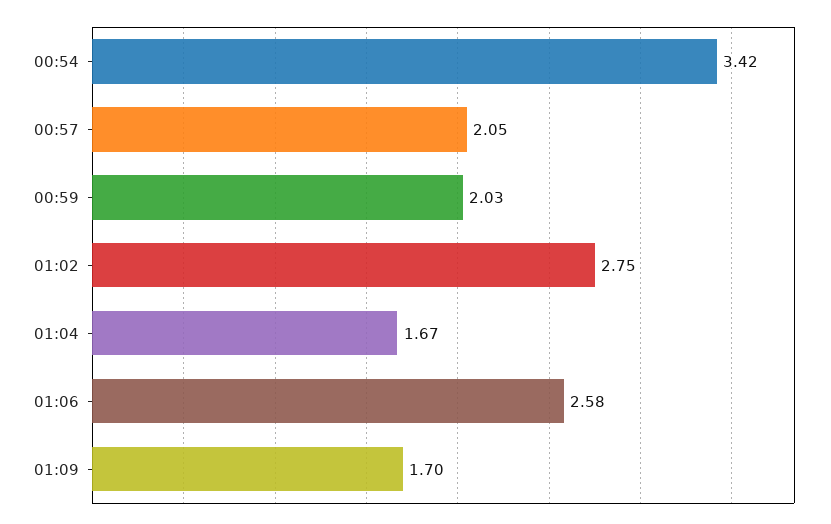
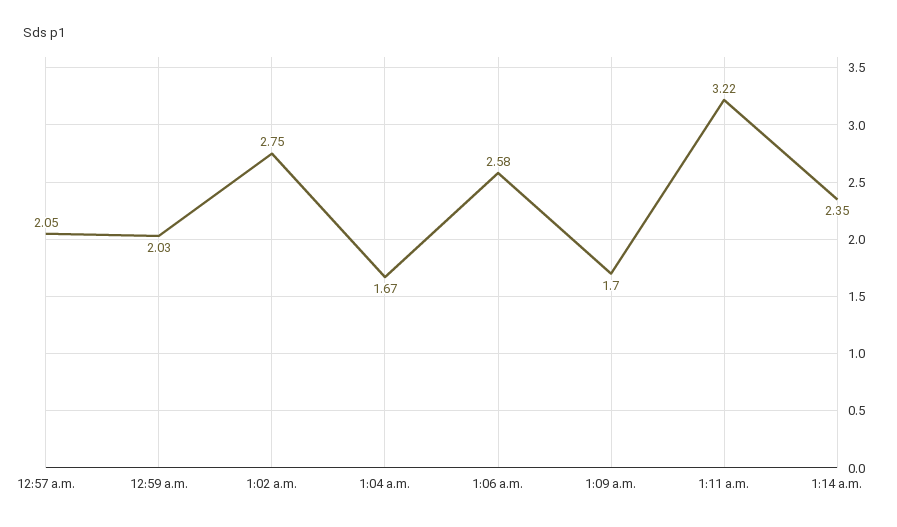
00:54: 3.42 -> none
1:11 a.m.: none -> 3.22
1:14 a.m.: none -> 2.35

